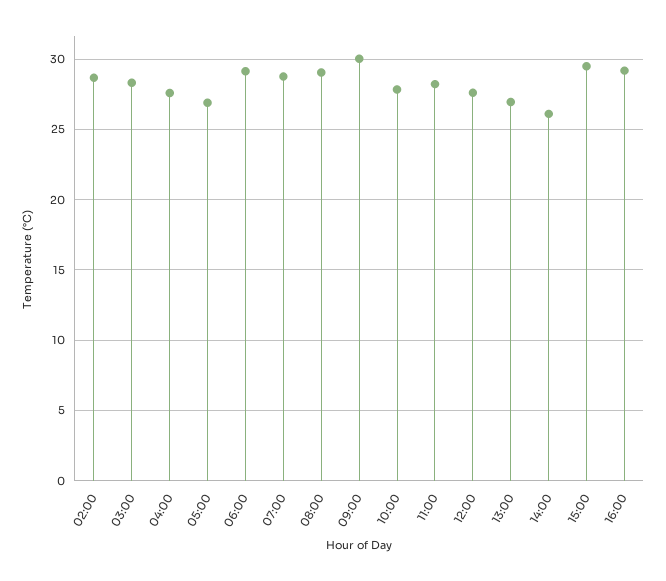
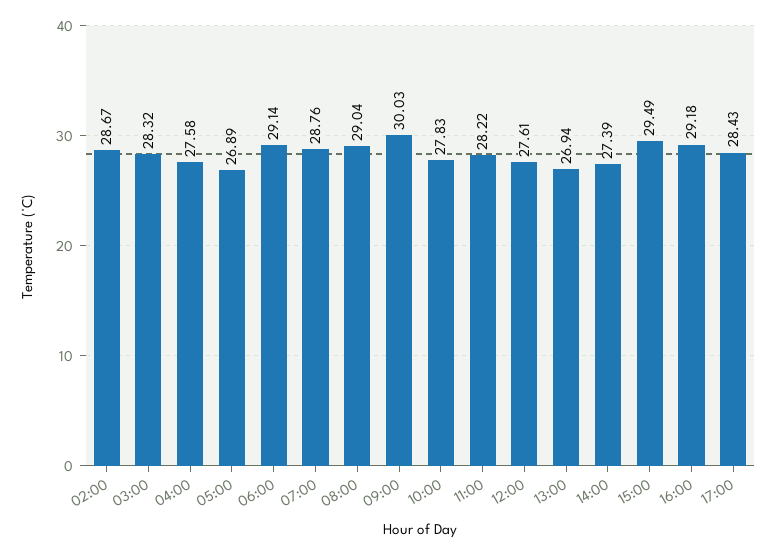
14:00: 26 -> 27.39
17:00: none -> 28.43

